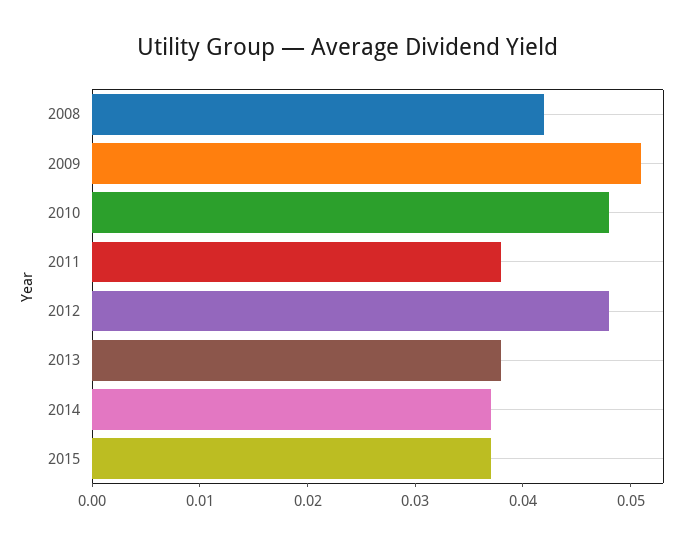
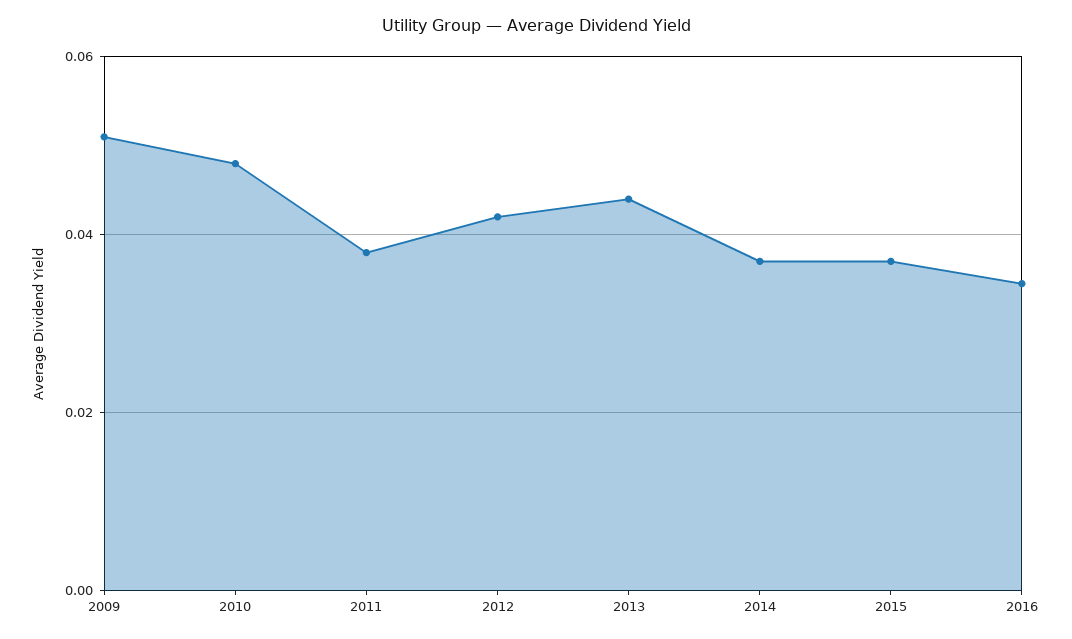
2008: 0.042 -> none
2012: 0.048 -> 0.042
2013: 0.038 -> 0.044
2016: none -> 0.034

